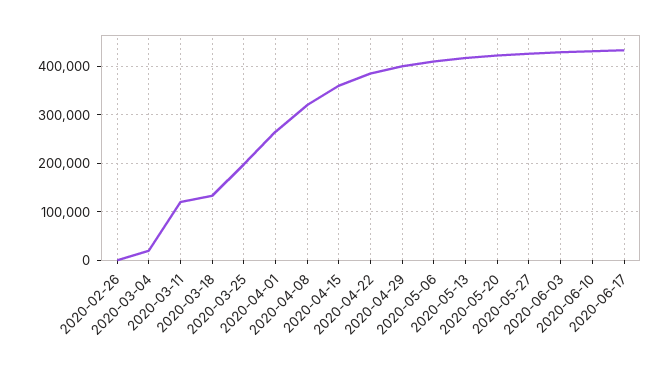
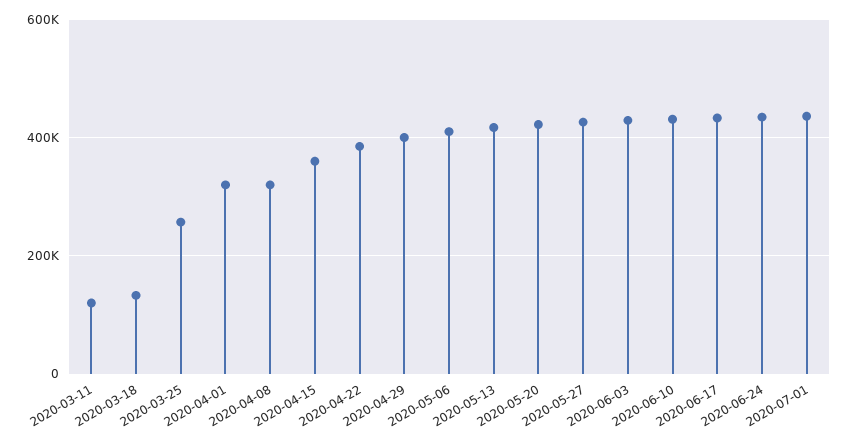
2020-02-26: 0 -> none
2020-03-04: 20000 -> none
2020-03-25: 200000 -> 260000
2020-04-01: 260000 -> 320000
2020-06-24: none -> 440000
2020-07-01: none -> 440000

